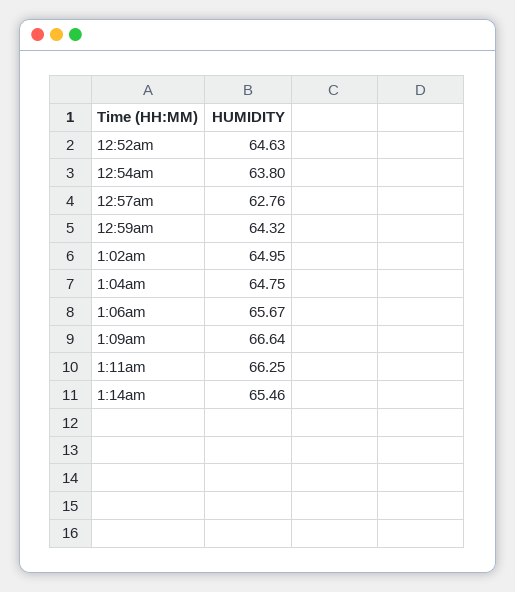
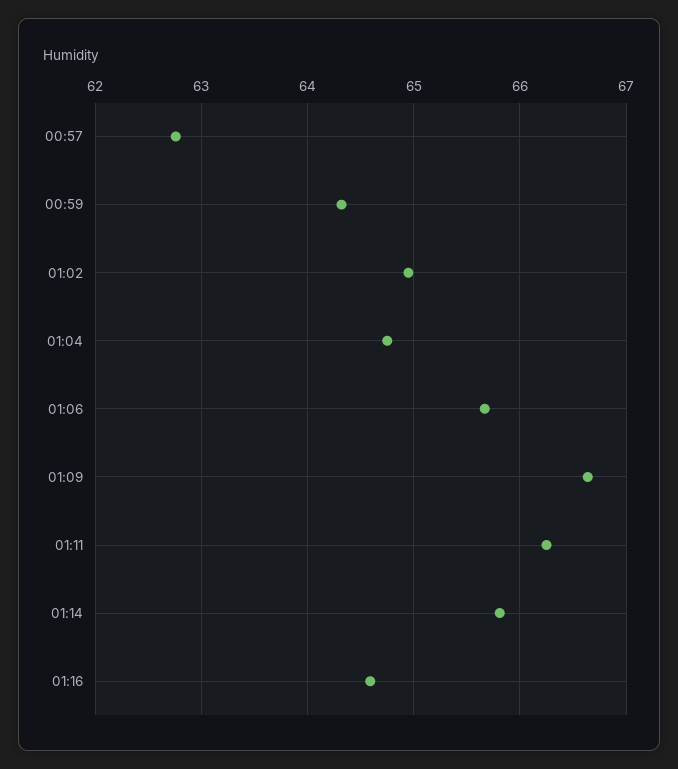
12:52am: 64.63 -> none
12:54am: 63.8 -> none
1:14am: 65.46 -> 65.8
01:16: none -> 64.6

